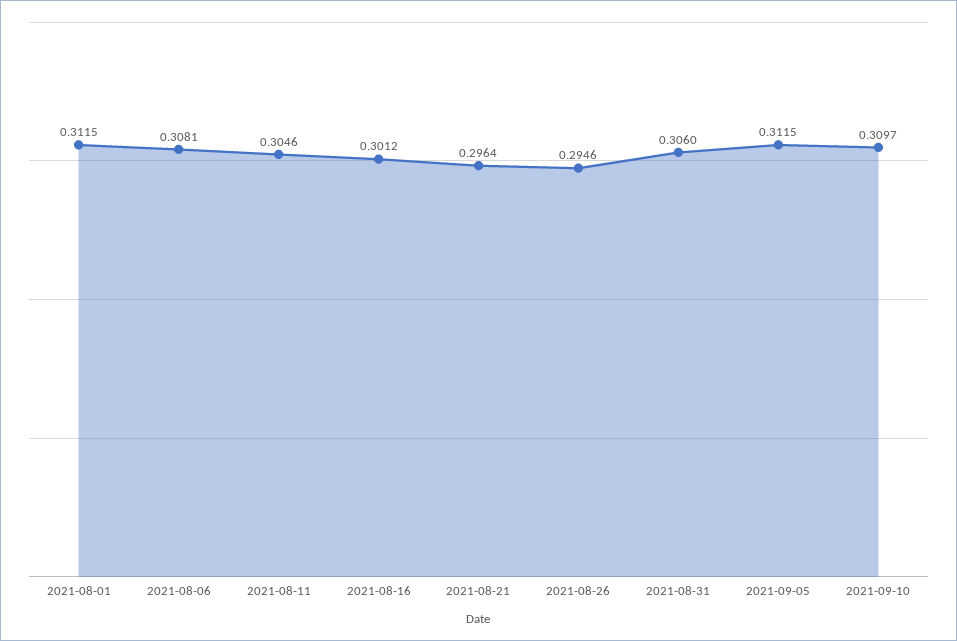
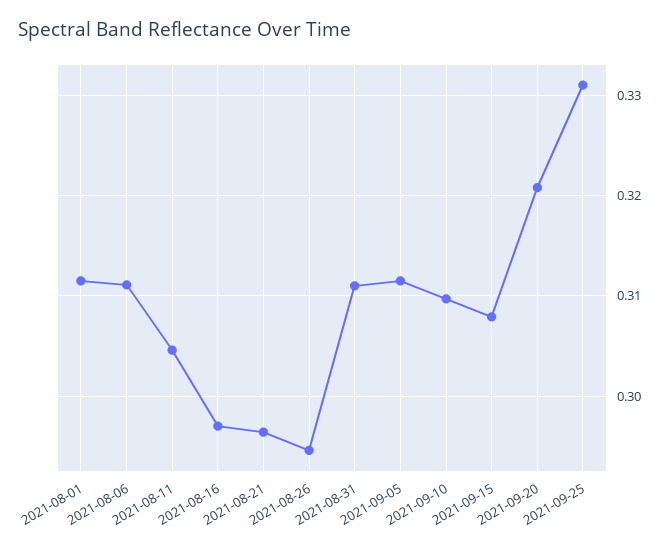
2021-08-06: 0.3081 -> 0.311
2021-08-16: 0.3012 -> 0.297
2021-08-31: 0.306 -> 0.311
2021-09-15: none -> 0.308
2021-09-20: none -> 0.321
2021-09-25: none -> 0.331

